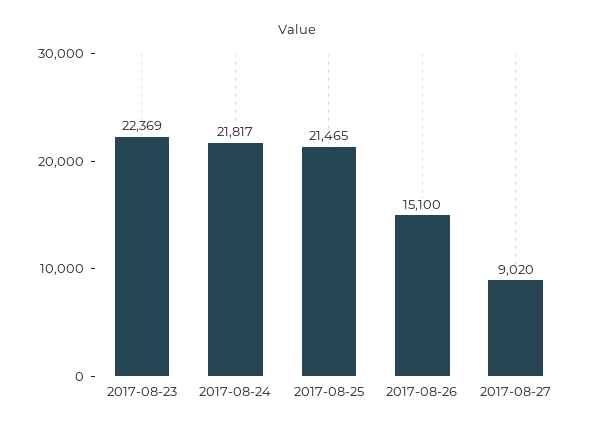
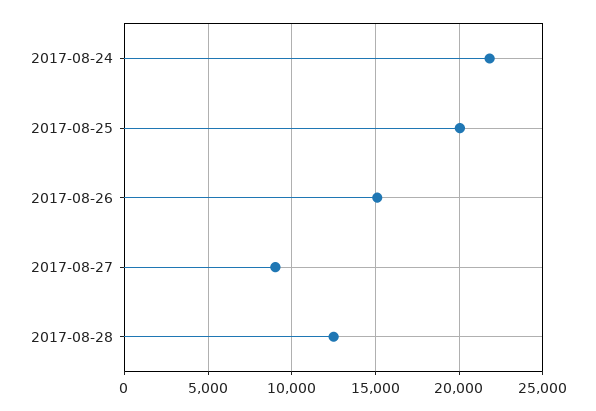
2017-08-23: 22369 -> none
2017-08-25: 21465 -> 20000
2017-08-28: none -> 12500

